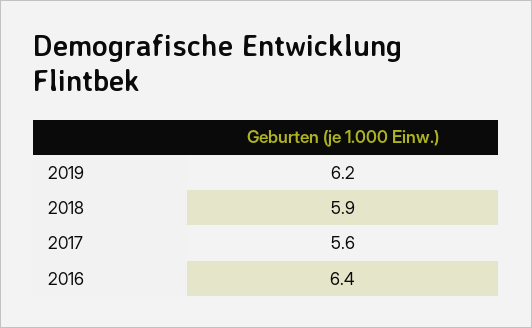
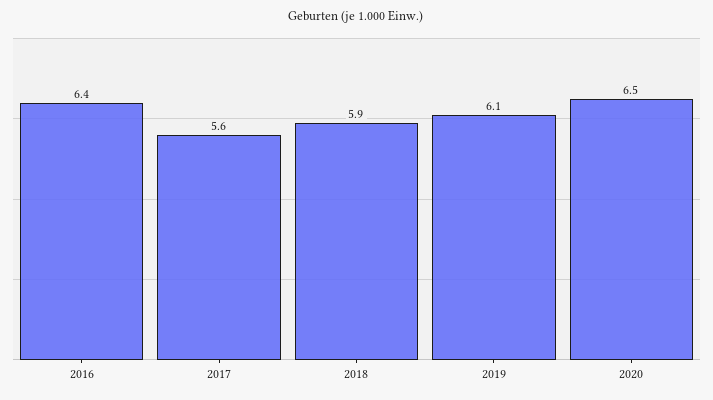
2019: 6.2 -> 6.1
2020: none -> 6.5

